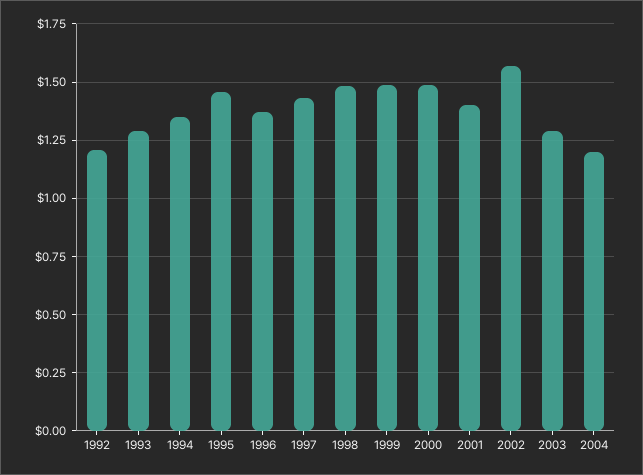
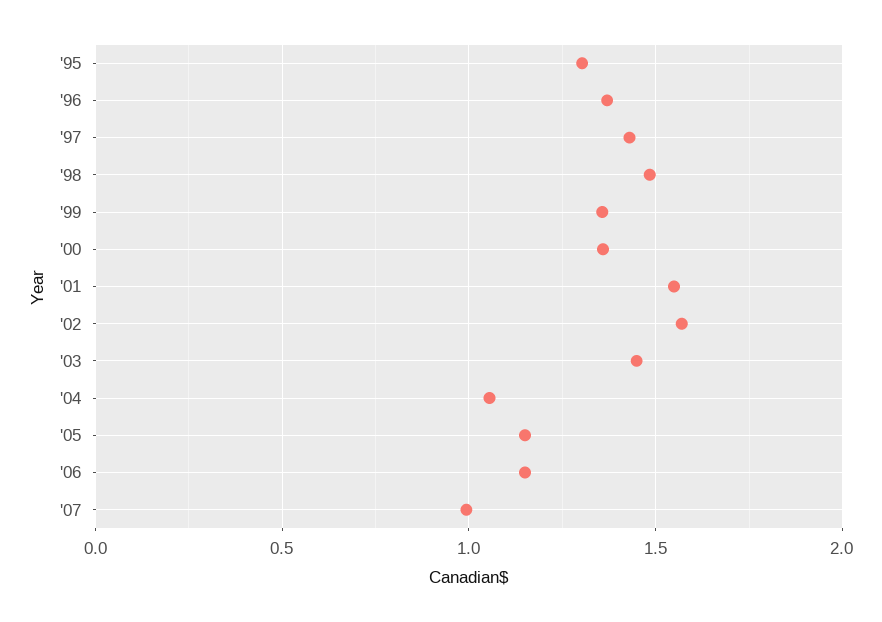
1992: 1.2 -> none
1993: 1.3 -> none
1994: 1.35 -> none
1995: 1.45 -> 1.3
1999: 1.5 -> 1.35
2000: 1.5 -> 1.35
2001: 1.4 -> 1.55
2003: 1.3 -> 1.45
2004: 1.2 -> 1.05
'05: none -> 1.15
'06: none -> 1.15
'07: none -> 1

